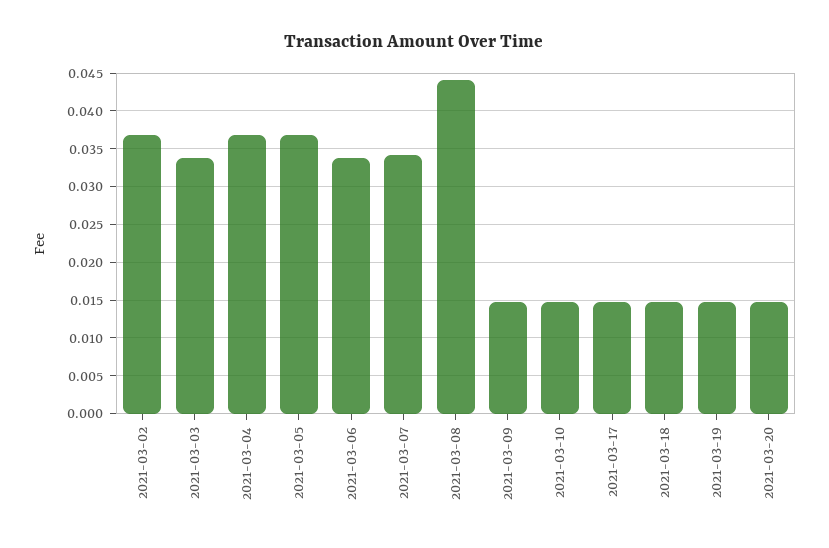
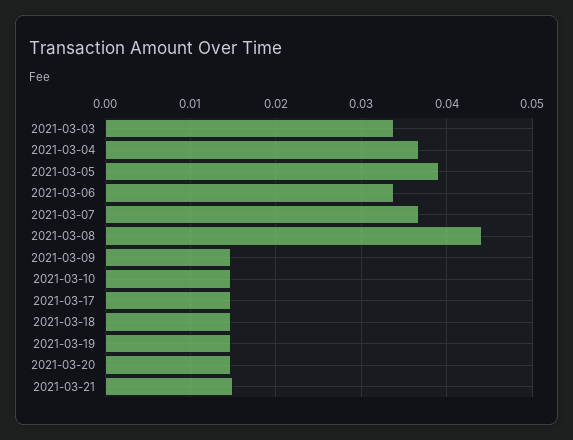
2021-03-02: 0.037 -> none
2021-03-05: 0.037 -> 0.039
2021-03-07: 0.034 -> 0.037
2021-03-21: none -> 0.015

